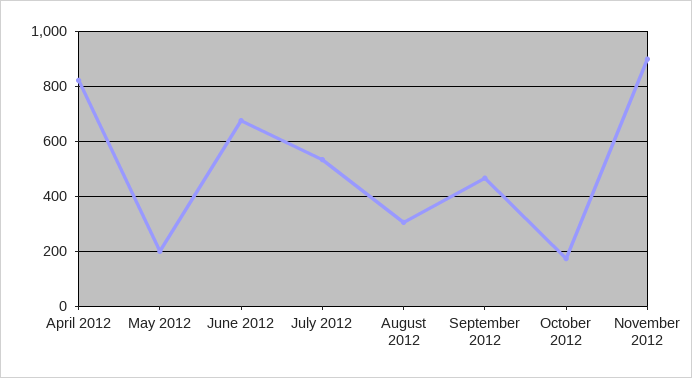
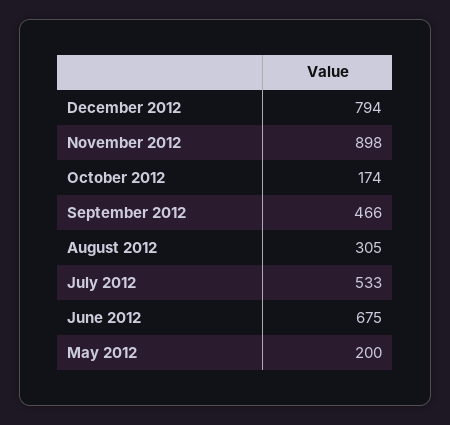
April 2012: 825 -> none
December 2012: none -> 794

